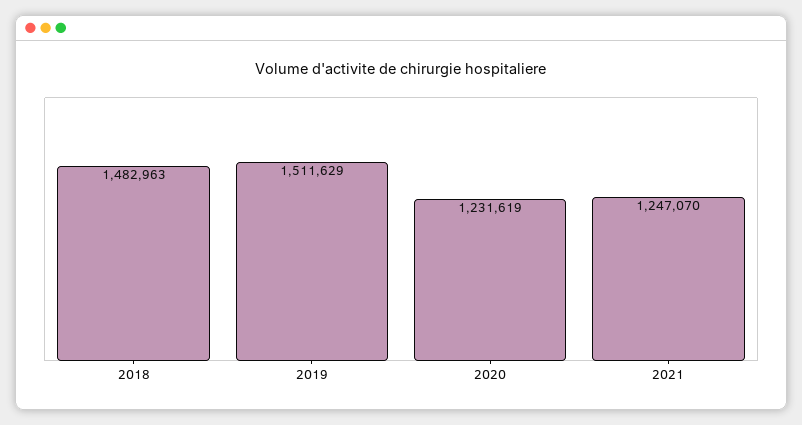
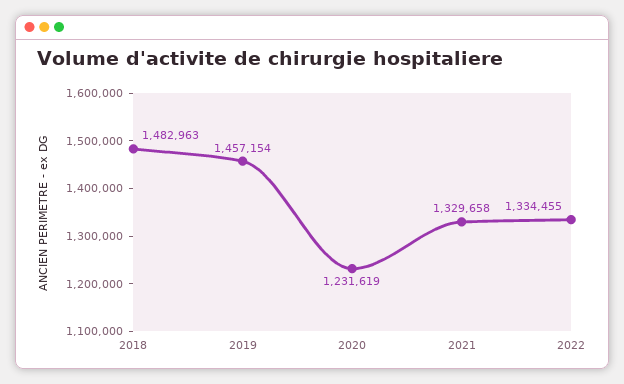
2019: 1511629 -> 1457154
2021: 1247070 -> 1329658
2022: none -> 1334455

